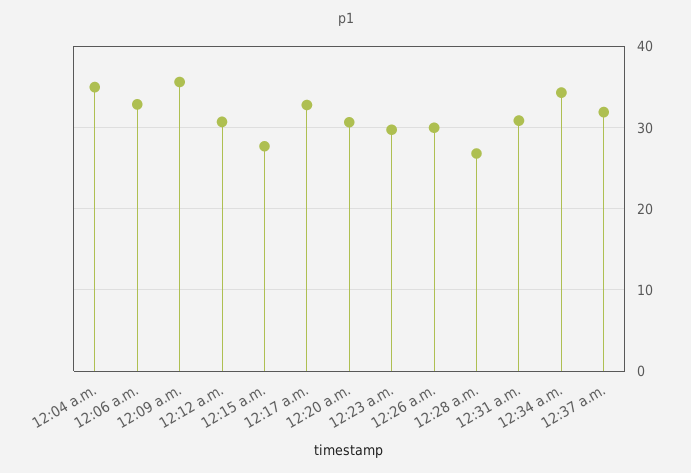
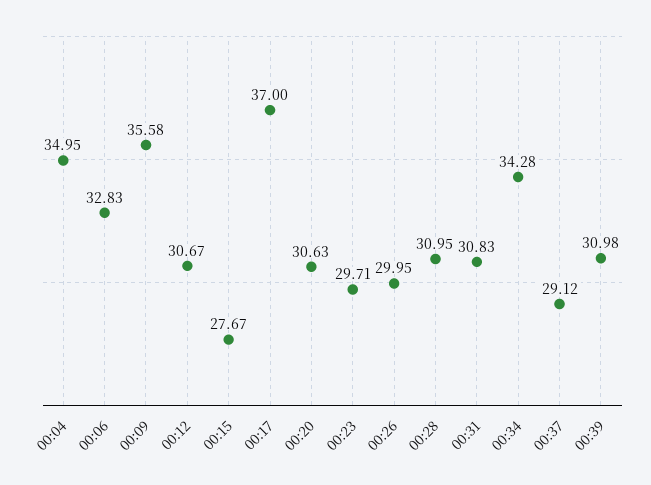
12:17 a.m.: 33 -> 37
12:28 a.m.: 27 -> 30.95
12:37 a.m.: 32 -> 29.12
00:39: none -> 30.98

